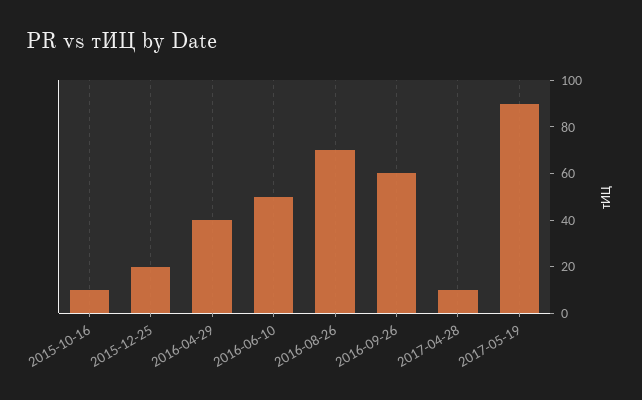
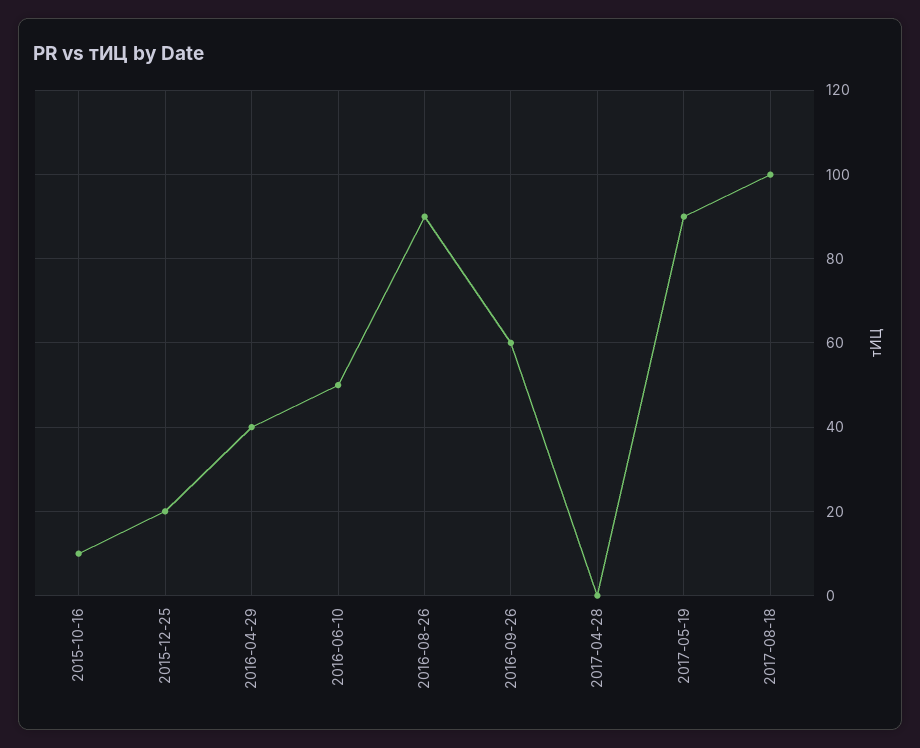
2016-08-26: 70 -> 90
2017-04-28: 10 -> 0
2017-08-18: none -> 100

